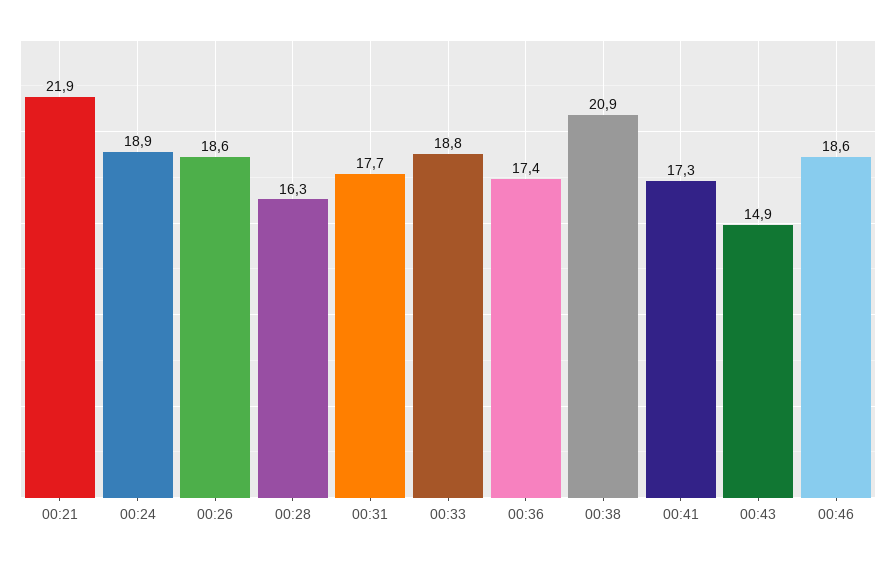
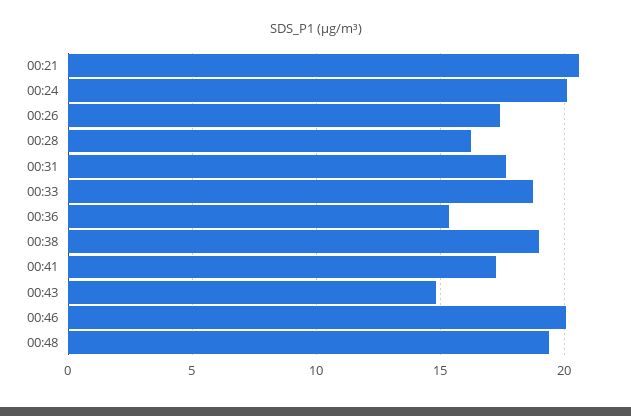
00:21: 21.9 -> 20.5
00:24: 18.9 -> 20
00:26: 18.6 -> 17.5
00:36: 17.4 -> 15.5
00:38: 20.9 -> 19
00:46: 18.6 -> 20
00:48: none -> 19.5

